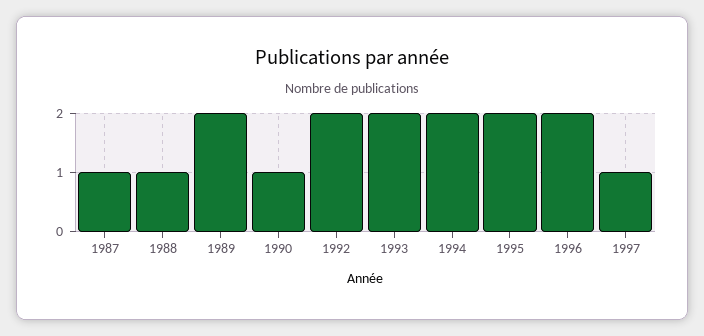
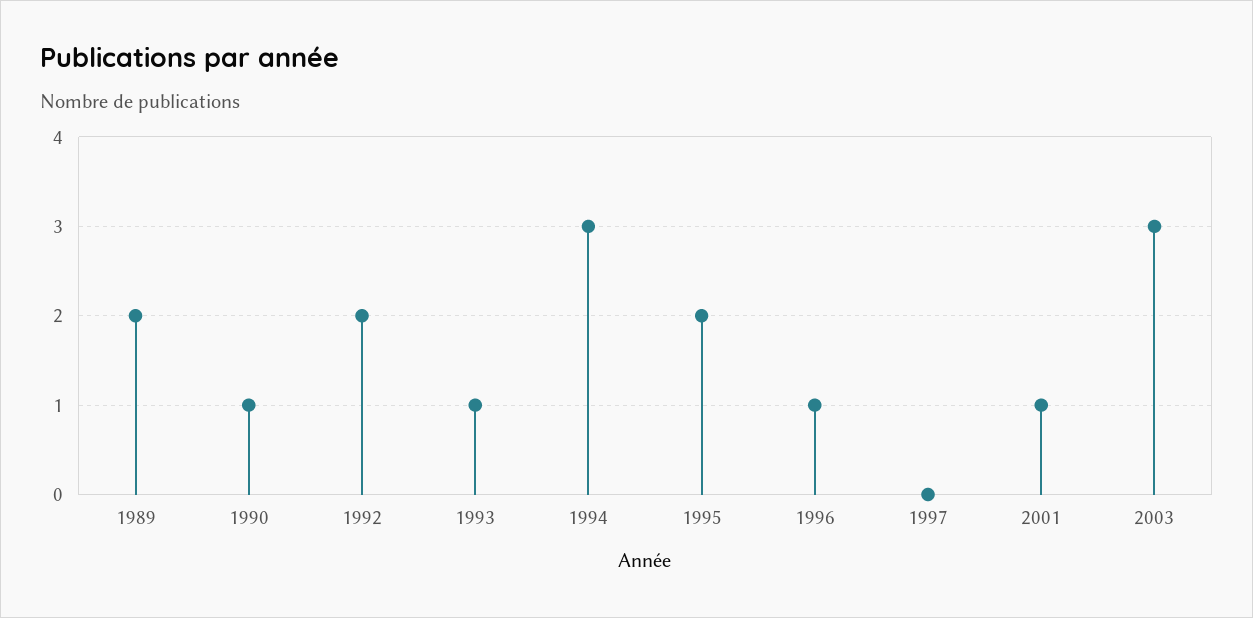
1987: 1 -> none
1988: 1 -> none
1993: 2 -> 1
1994: 2 -> 3
1996: 2 -> 1
1997: 1 -> 0
2001: none -> 1
2003: none -> 3

